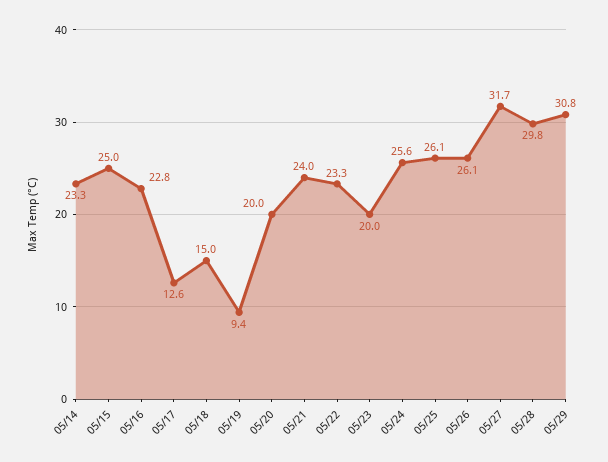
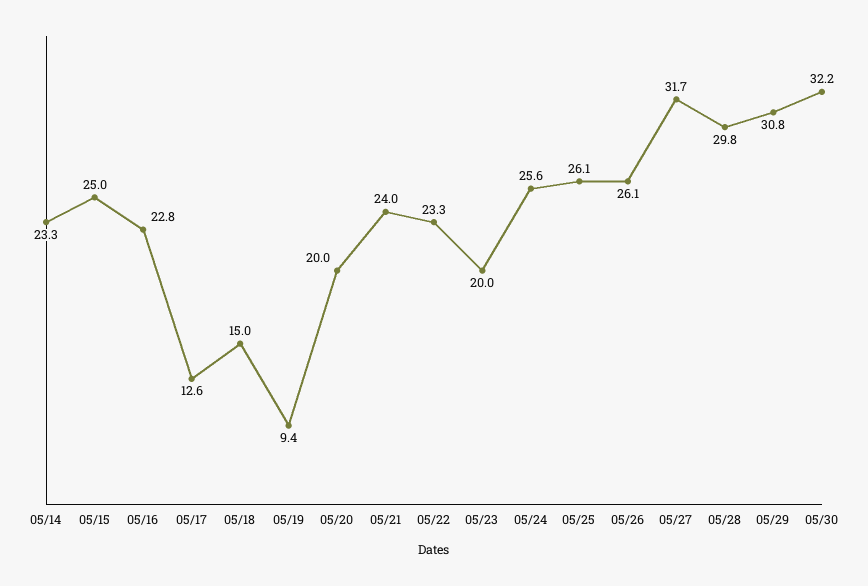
05/30: none -> 32.2

